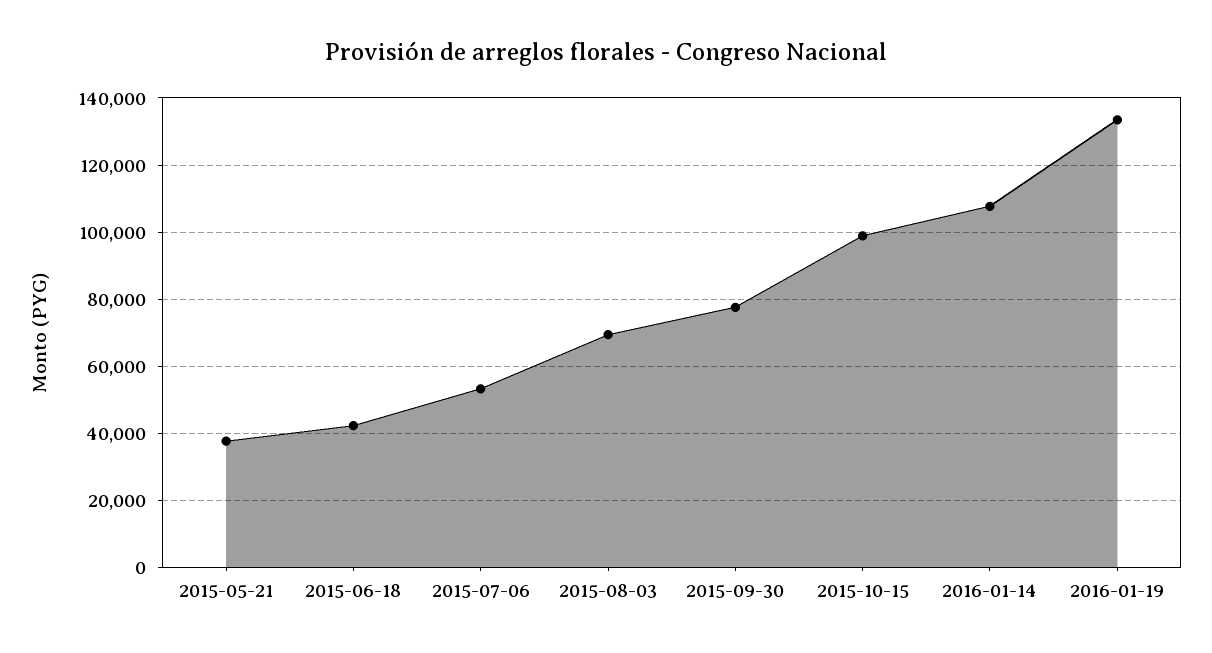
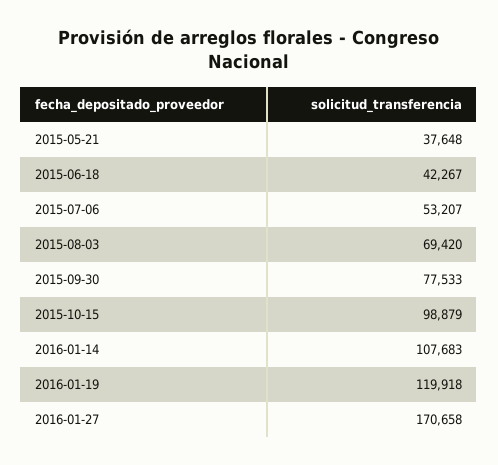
2016-01-19: 134000 -> 119918
2016-01-27: none -> 170658

